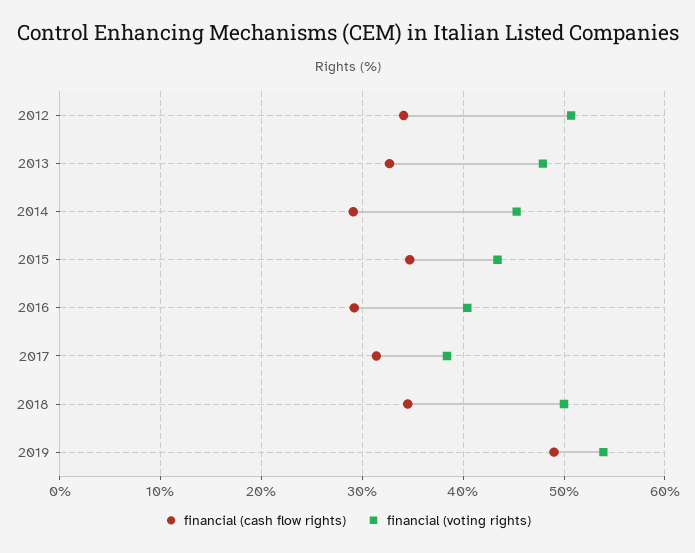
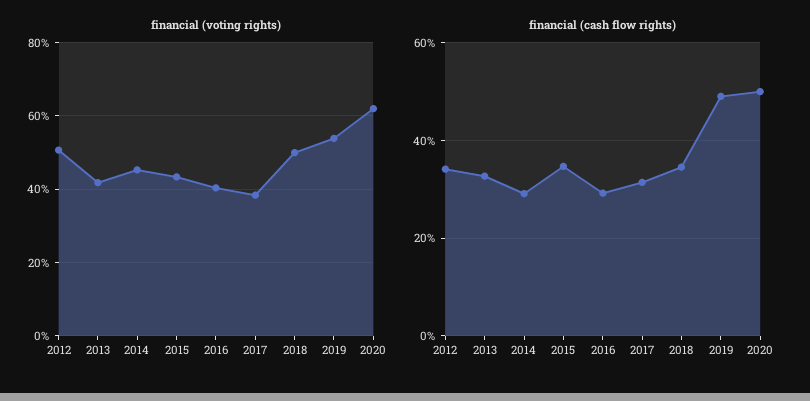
financial (voting rights), 2013: 48 -> 42
financial (voting rights), 2020: none -> 62
financial (cash flow rights), 2020: none -> 50

